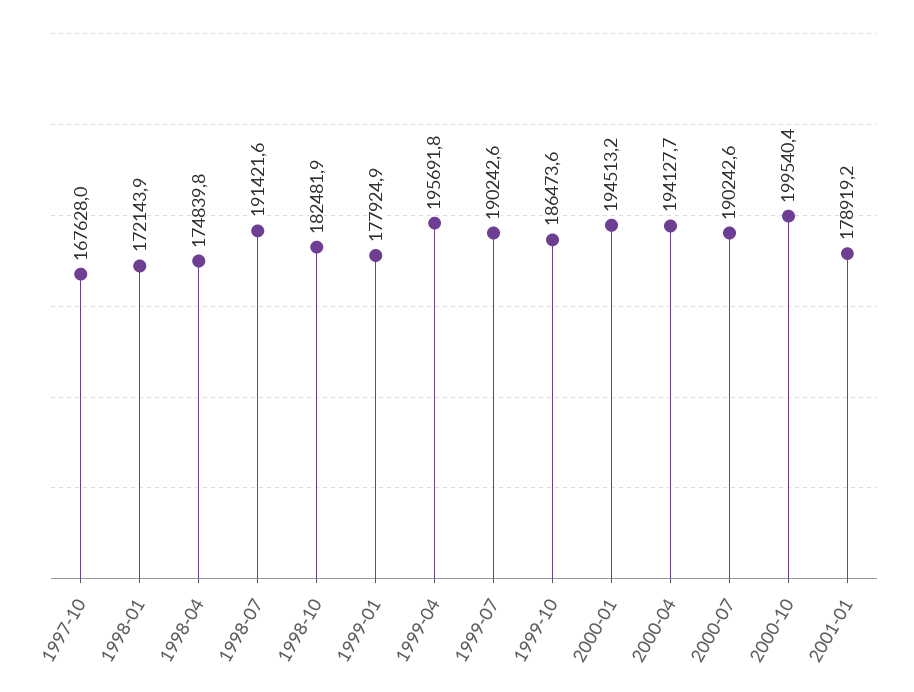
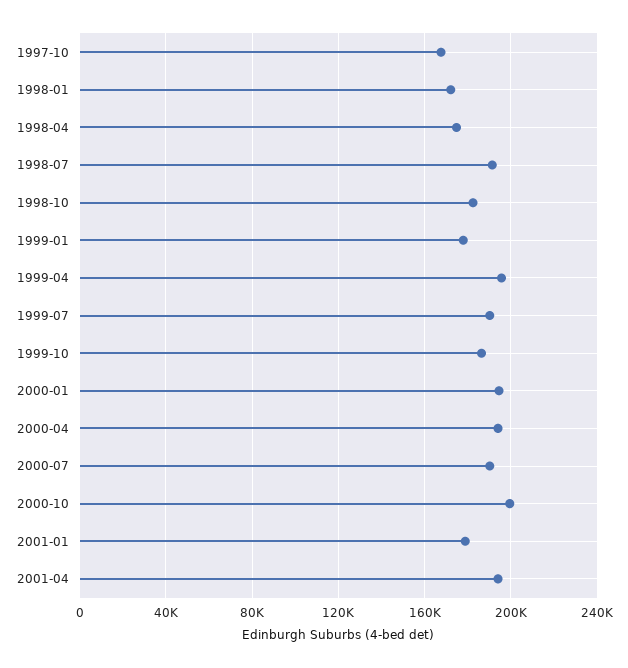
2001-04: none -> 195000

